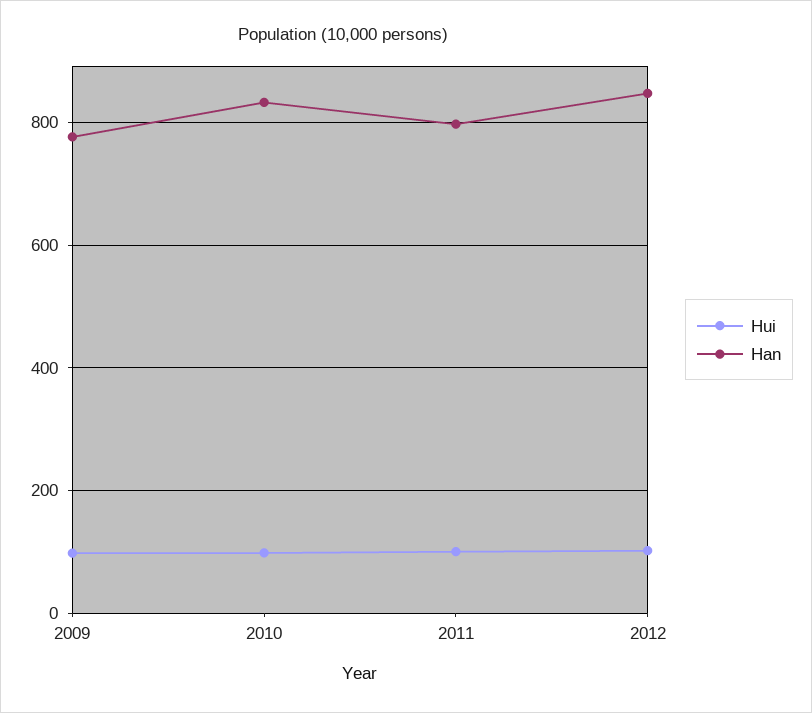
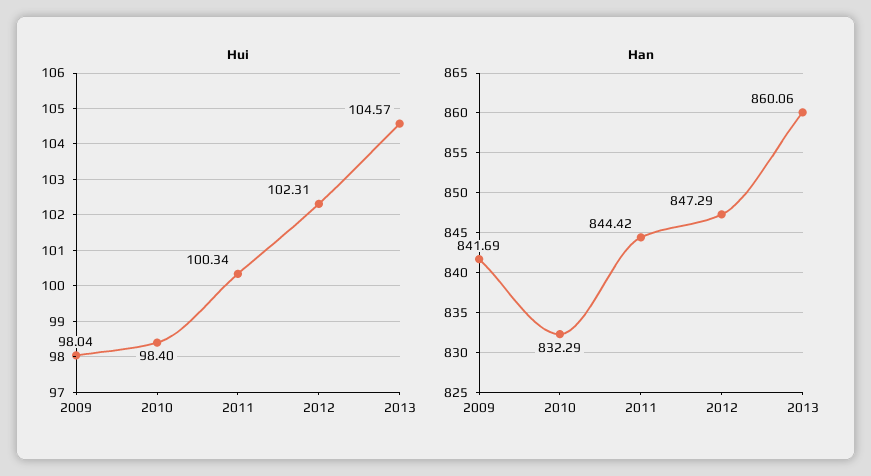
Han, 2009: 780 -> 841.69
Han, 2011: 800 -> 844.42
Hui, 2013: none -> 104.57
Han, 2013: none -> 860.06

